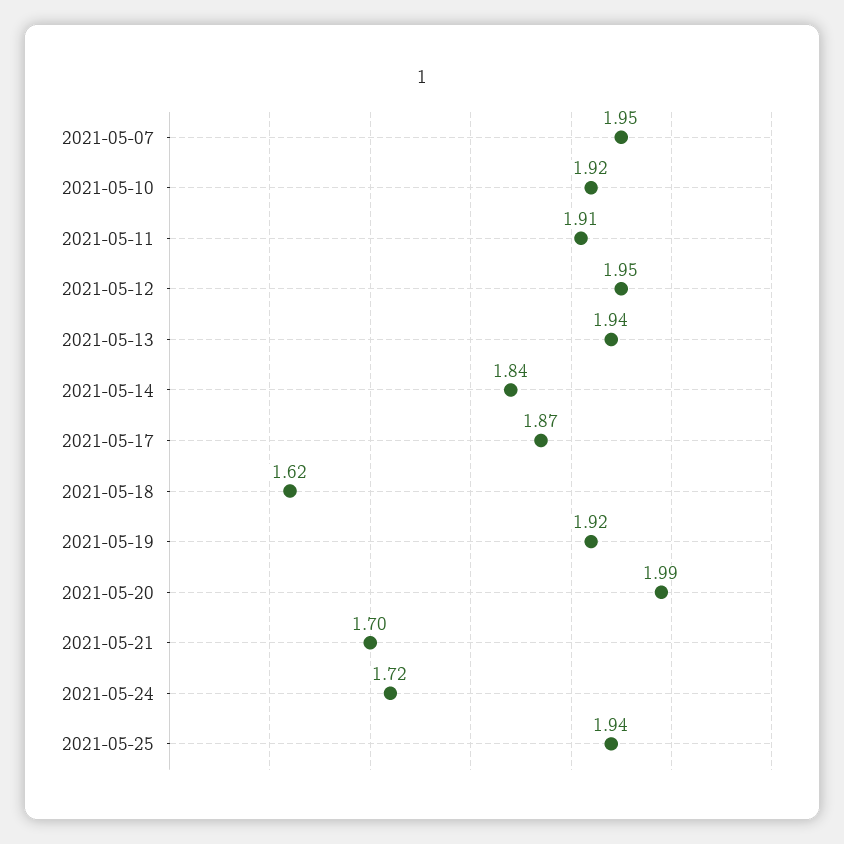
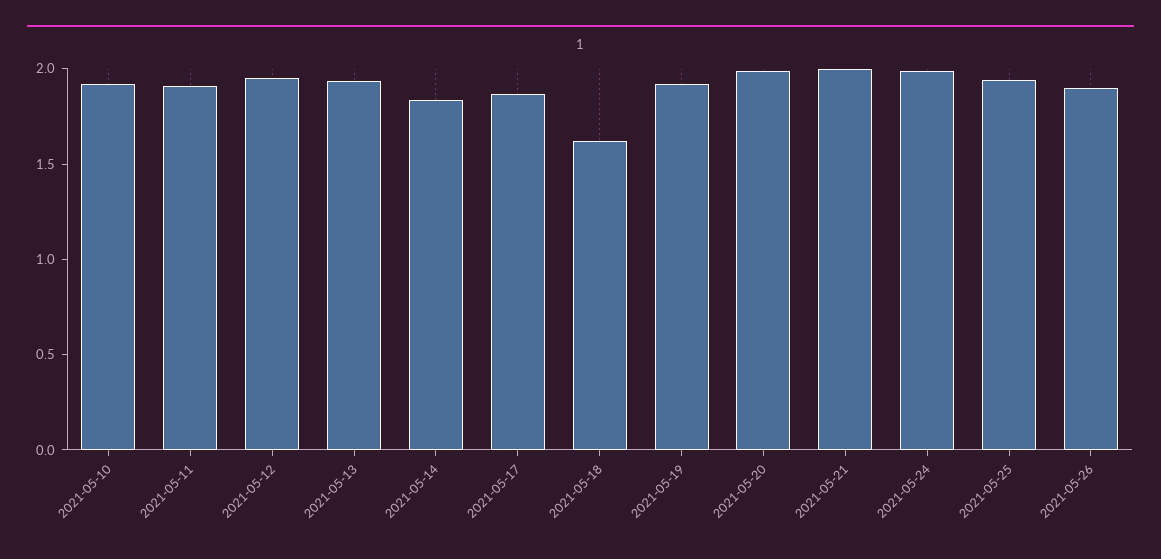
2021-05-07: 1.95 -> none
2021-05-21: 1.7 -> 2
2021-05-24: 1.72 -> 2
2021-05-26: none -> 1.9

